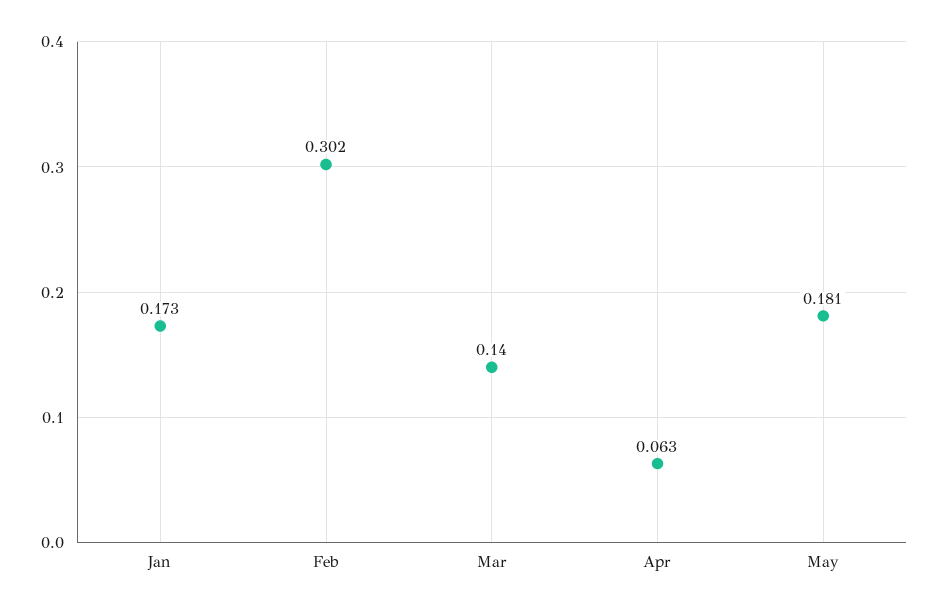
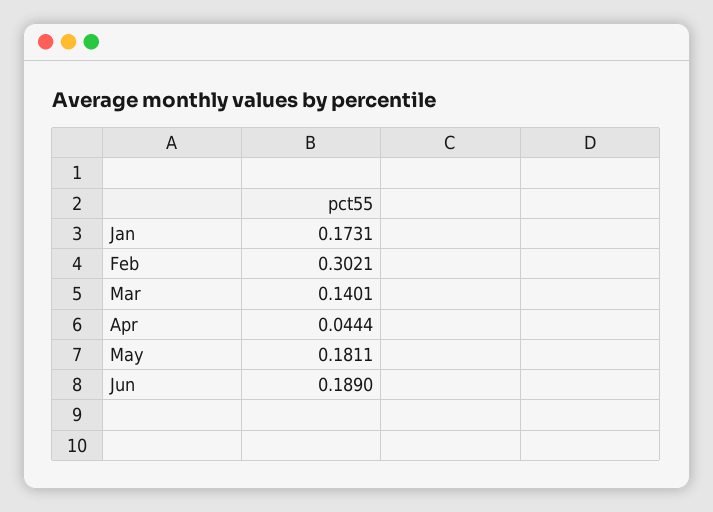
Apr: 0.063 -> 0.0444
Jun: none -> 0.189

